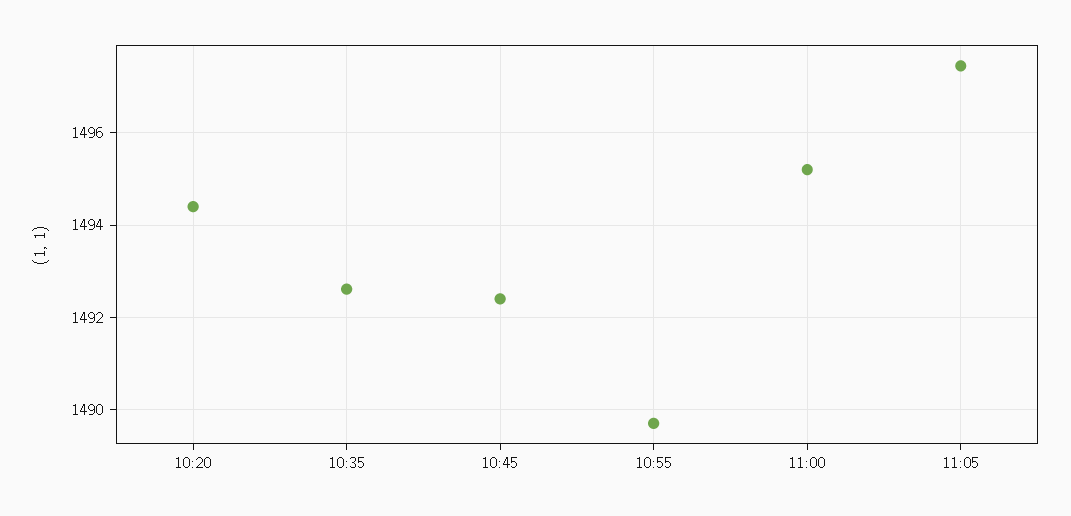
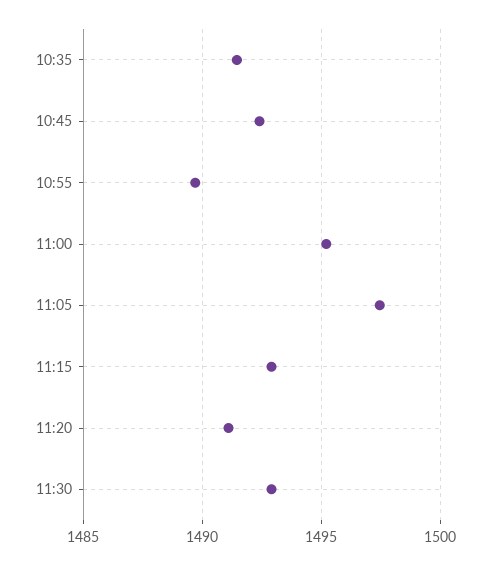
10:20: 1494.4 -> none
10:35: 1492.6 -> 1491.5
11:15: none -> 1493
11:20: none -> 1491
11:30: none -> 1493

